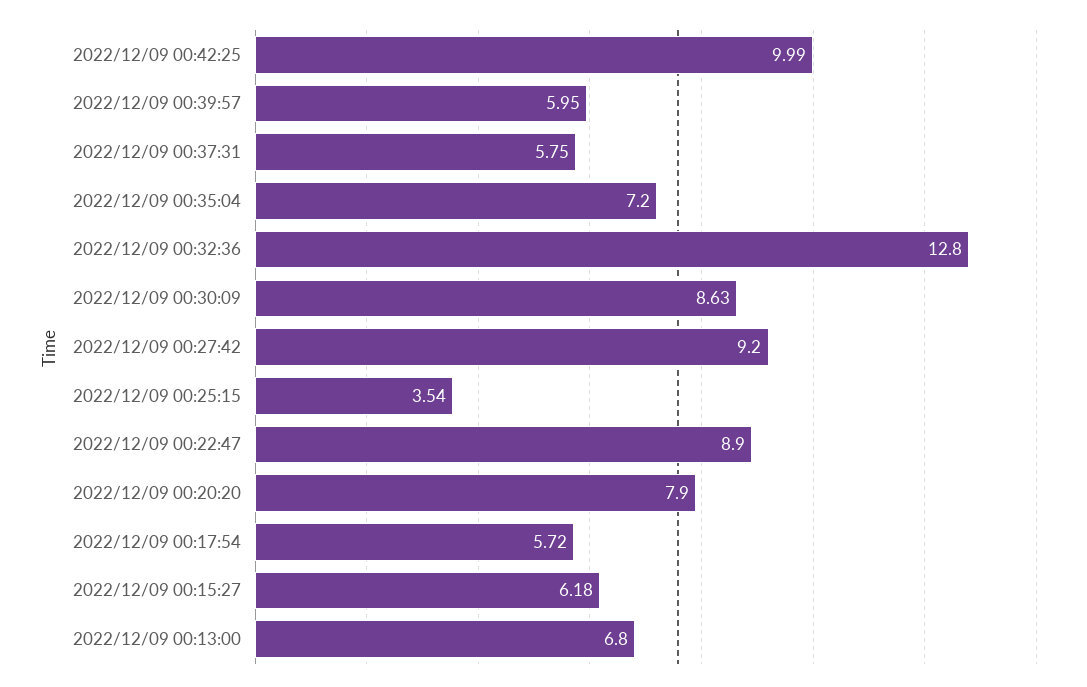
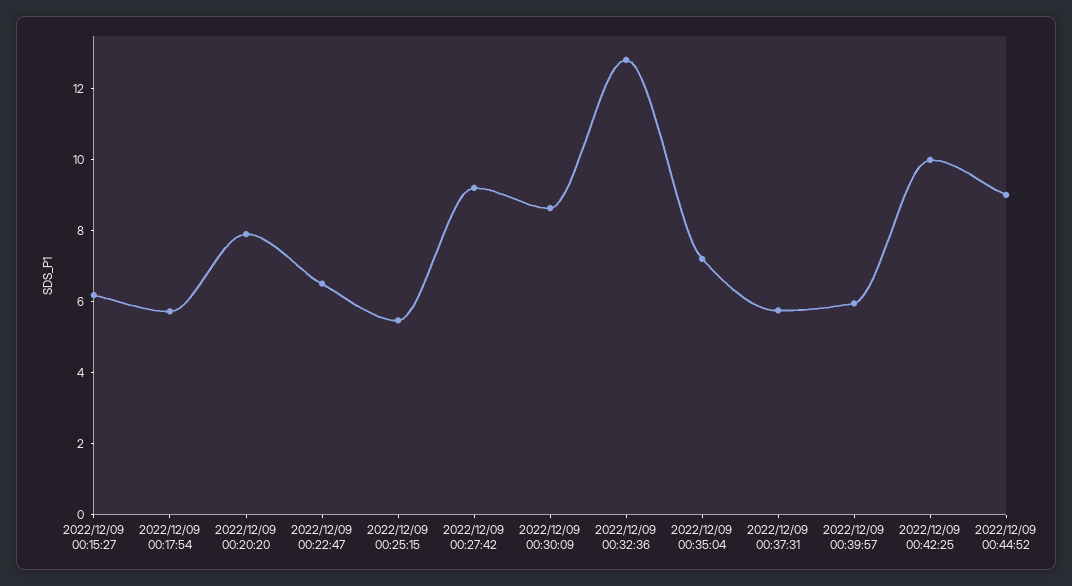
2022/12/09 00:25:15: 3.54 -> 5.5
2022/12/09 00:22:47: 8.9 -> 6.5
2022/12/09 00:13:00: 6.8 -> none
2022/12/09 00:44:52: none -> 9

